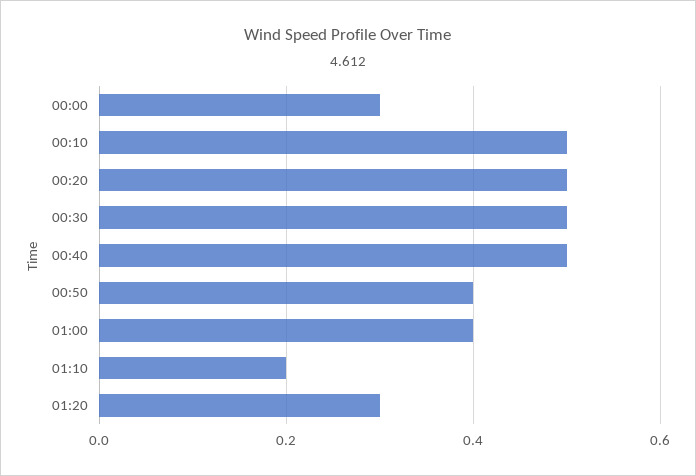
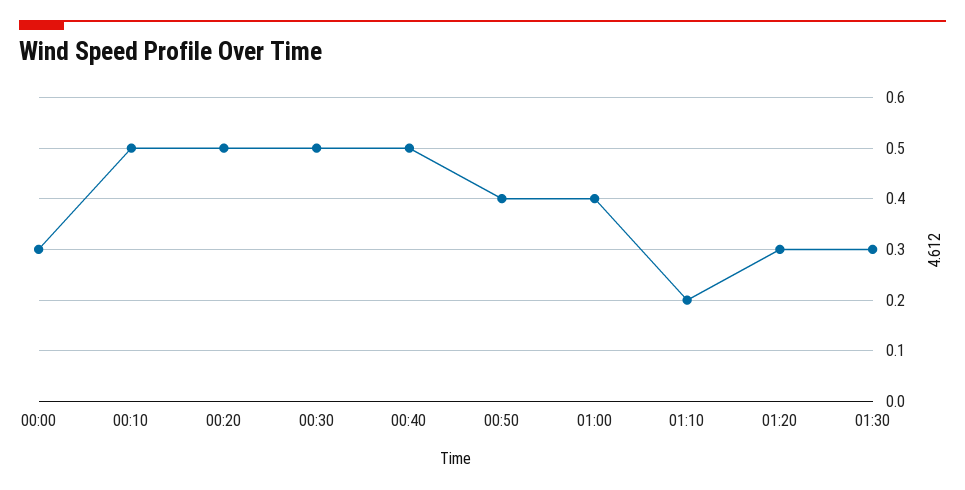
01:30: none -> 0.3

